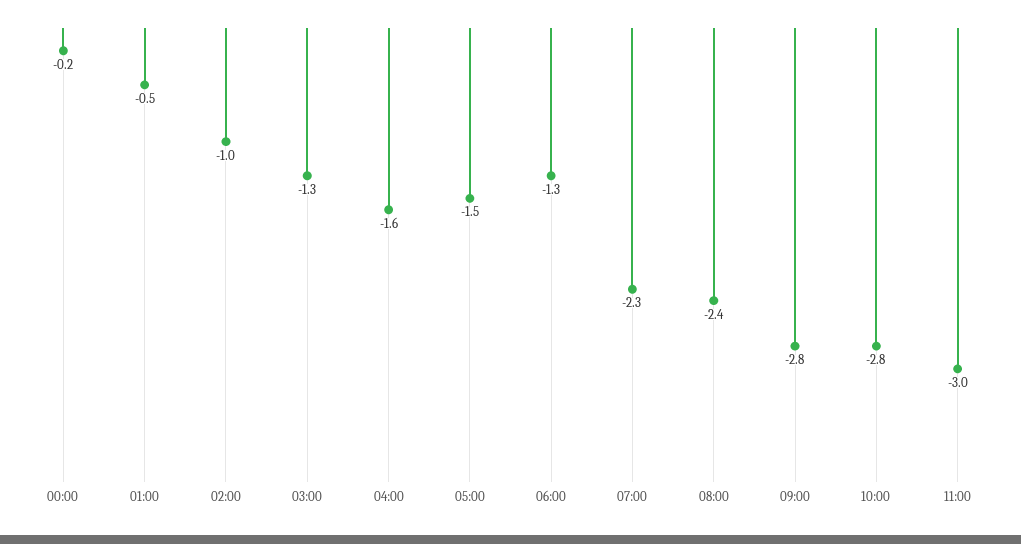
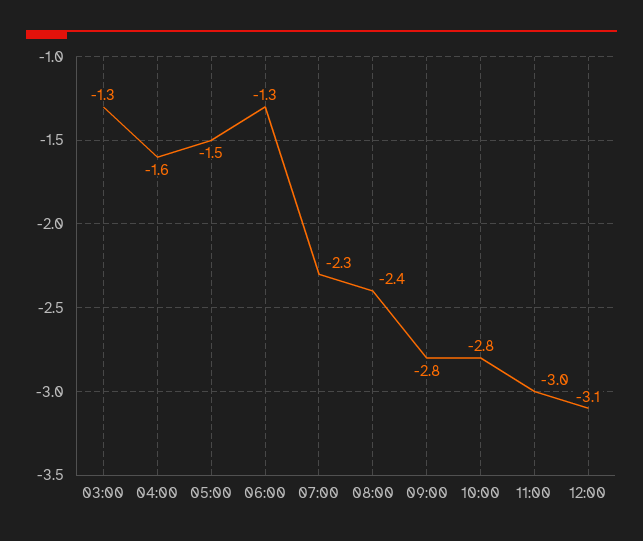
00:00: -0.2 -> none
01:00: -0.5 -> none
02:00: -1 -> none
12:00: none -> -3.1

